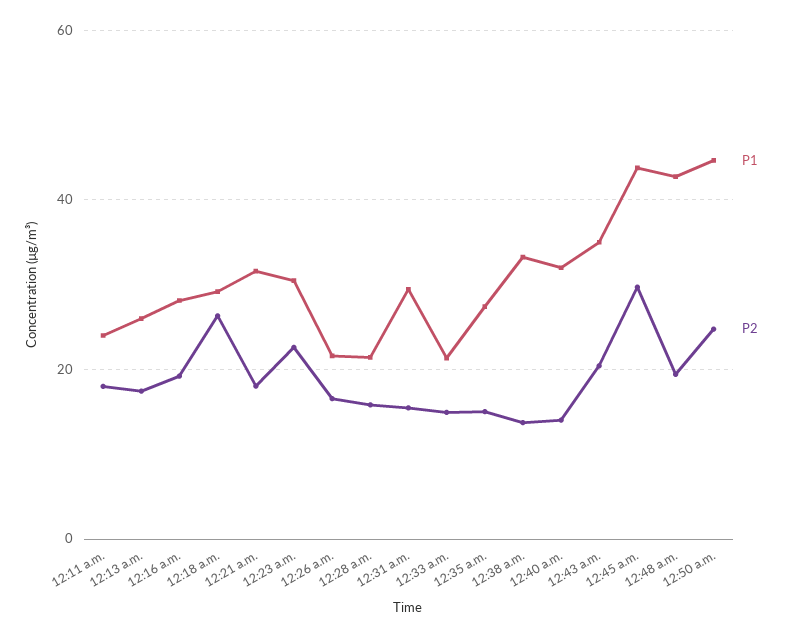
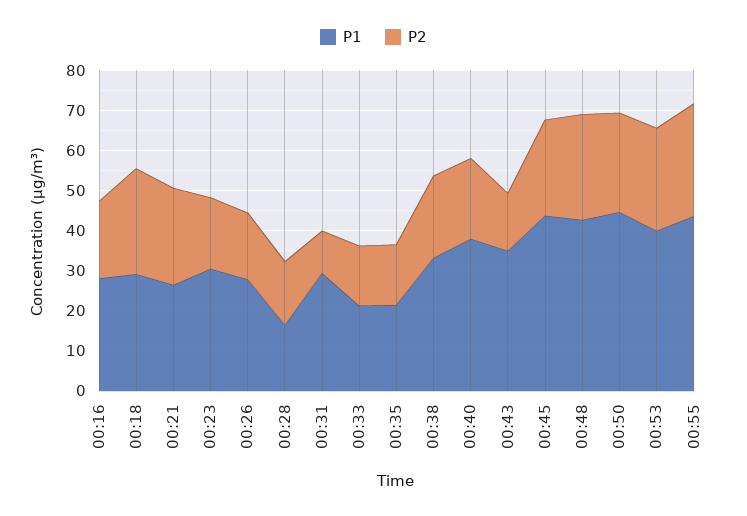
P1, 12:11 a.m.: 24 -> none
P2, 12:11 a.m.: 18 -> none
P1, 12:13 a.m.: 26 -> none
P2, 12:13 a.m.: 18 -> none
P1, 12:21 a.m.: 32 -> 26
P2, 12:21 a.m.: 18 -> 24
P2, 12:23 a.m.: 22 -> 18
P1, 12:26 a.m.: 22 -> 28
P1, 12:28 a.m.: 22 -> 16
P2, 12:31 a.m.: 16 -> 10
P1, 12:35 a.m.: 28 -> 22
P2, 12:38 a.m.: 14 -> 20
P1, 12:40 a.m.: 32 -> 38
P2, 12:40 a.m.: 14 -> 20
P2, 12:43 a.m.: 20 -> 14
P2, 12:45 a.m.: 30 -> 24
P2, 12:48 a.m.: 20 -> 26
P1, 00:53: none -> 40
P2, 00:53: none -> 26
P1, 00:55: none -> 44
P2, 00:55: none -> 28

